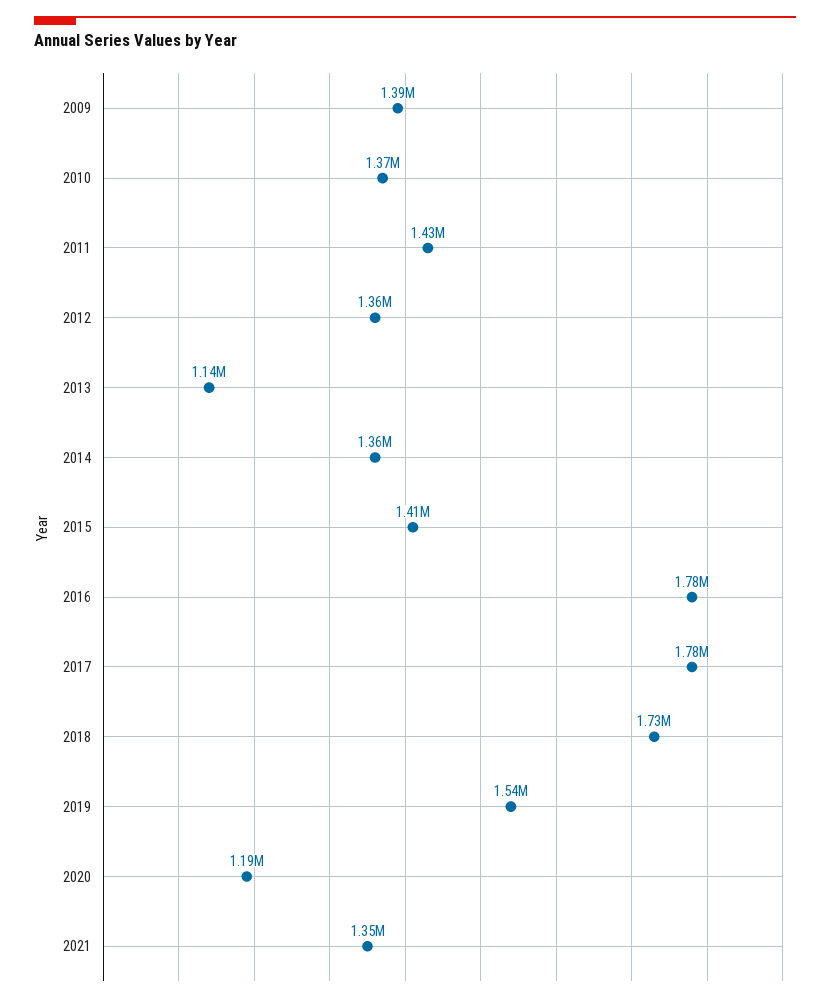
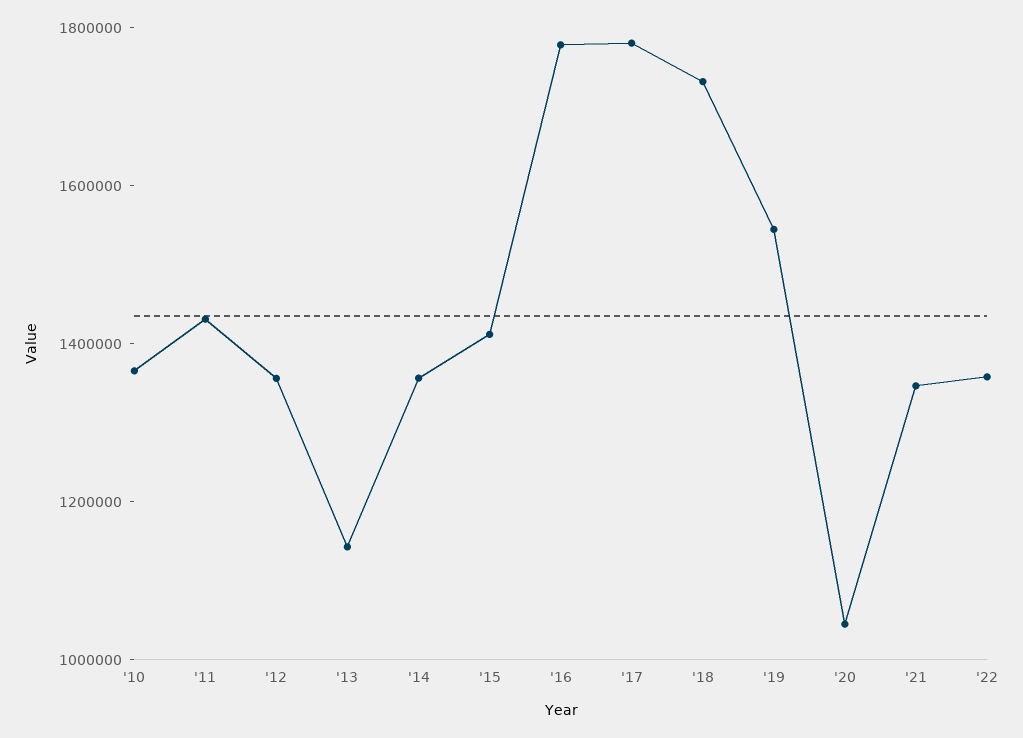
2009: 1390000 -> none
2020: 1190000 -> 1050000
'22: none -> 1350000

